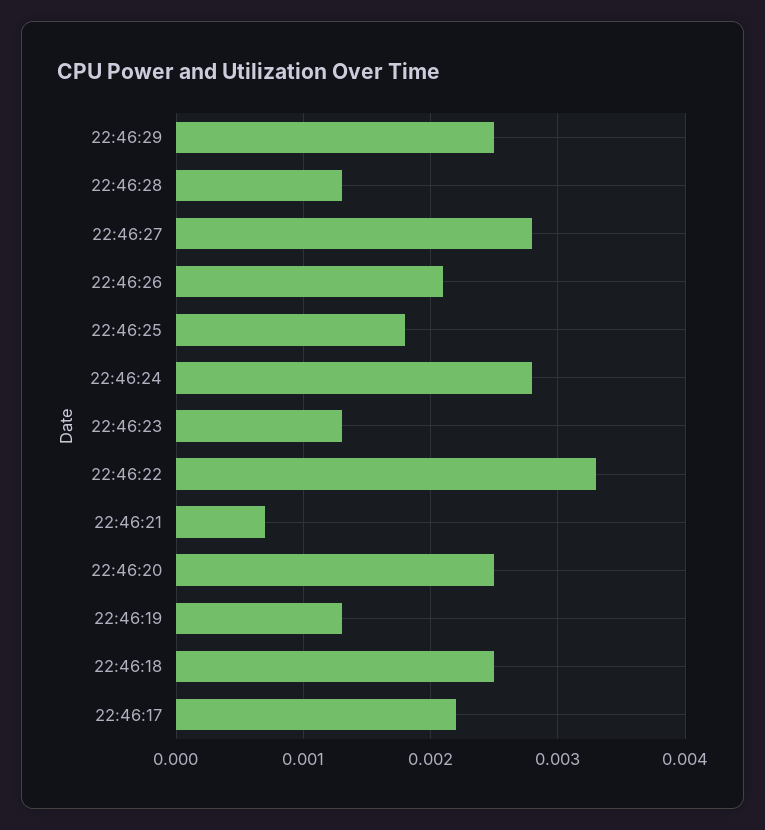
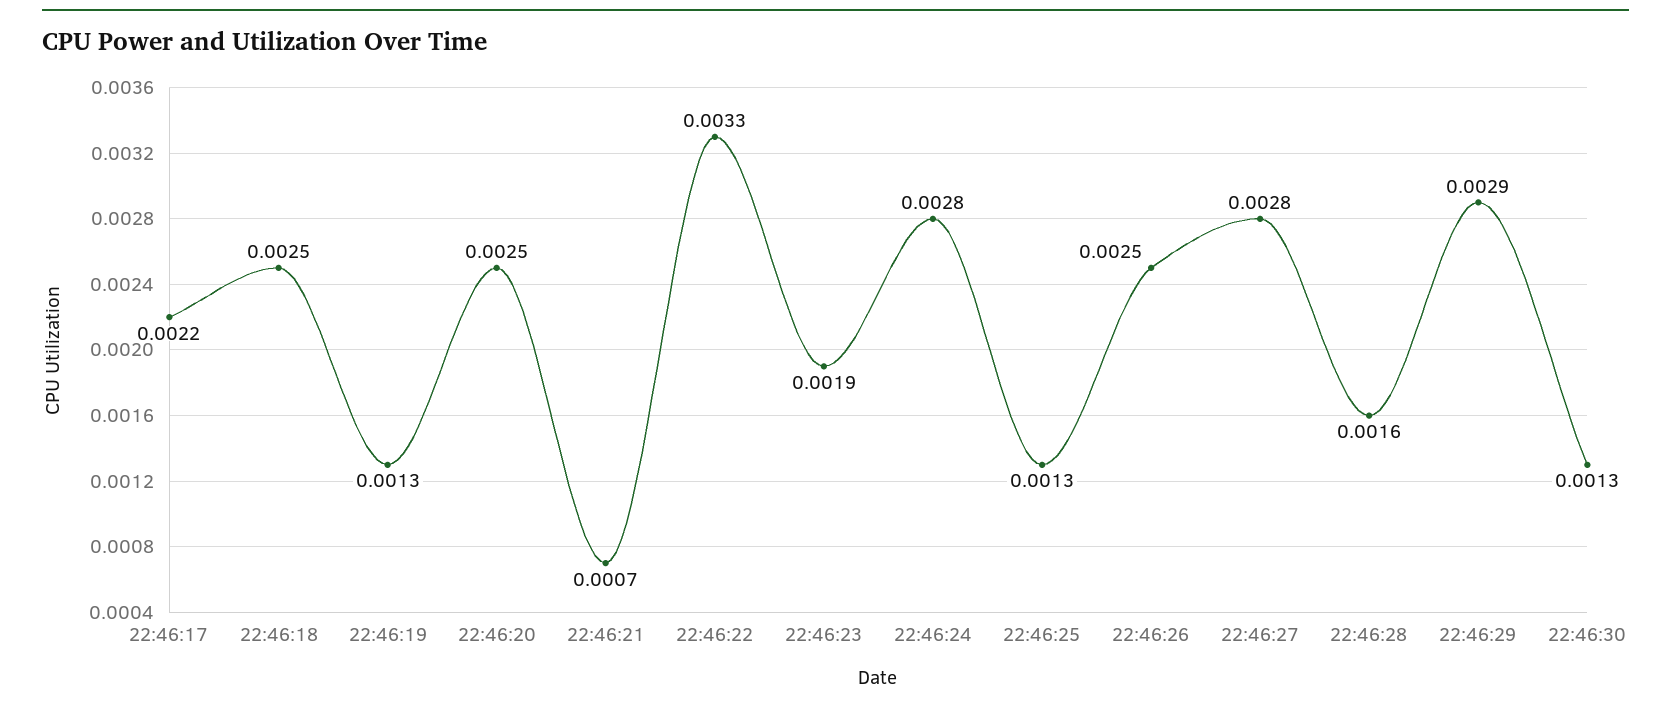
22:46:29: 0.0025 -> 0.0029
22:46:28: 0.0013 -> 0.0016
22:46:26: 0.0021 -> 0.0025
22:46:25: 0.0018 -> 0.0013
22:46:23: 0.0013 -> 0.0019
22:46:30: none -> 0.0013

